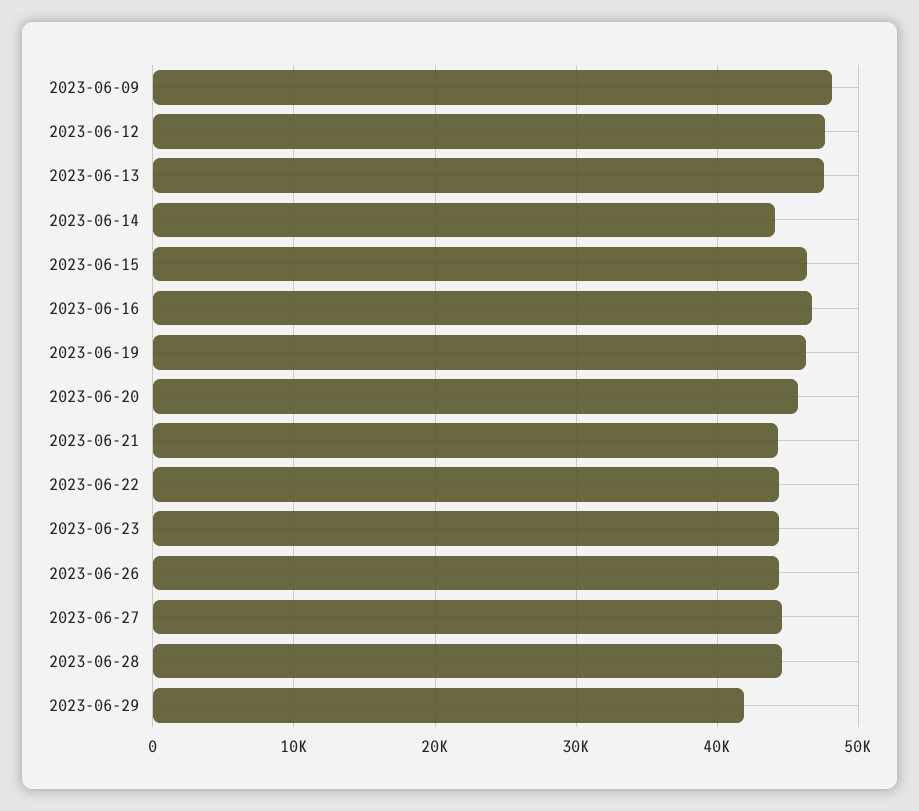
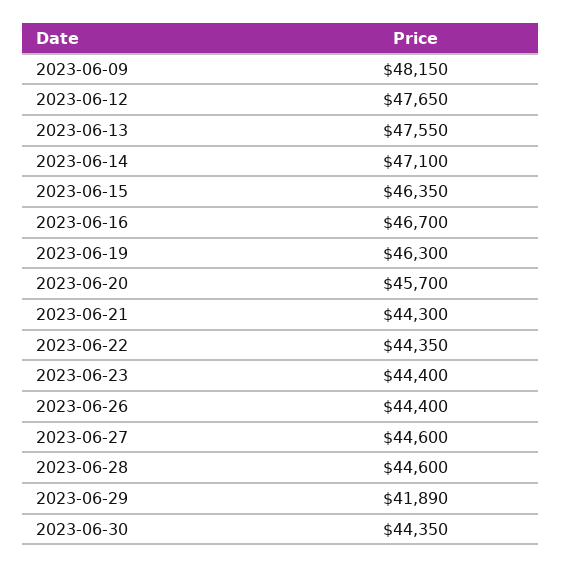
2023-06-14: 44000 -> 47100
2023-06-30: none -> 44350

